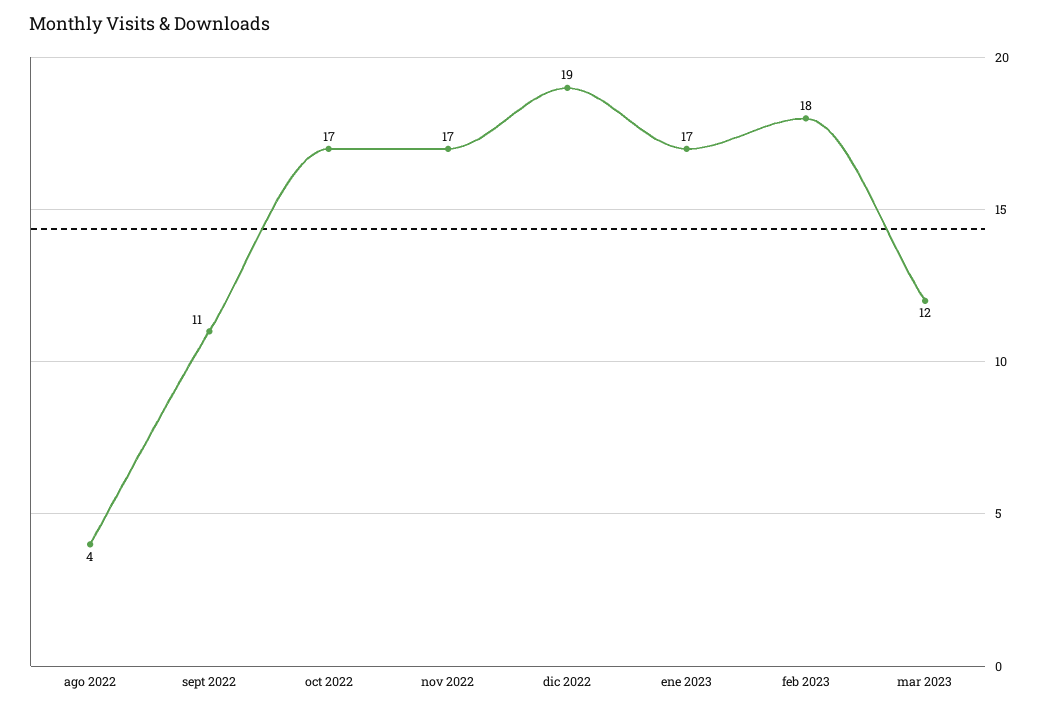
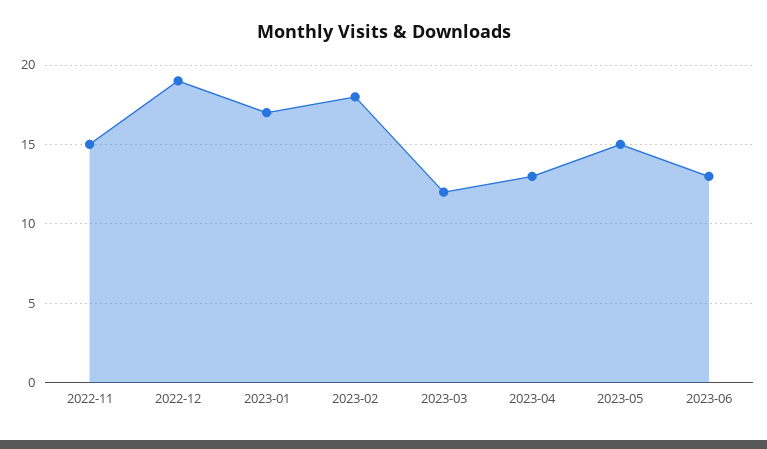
ago 2022: 4 -> none
sept 2022: 11 -> none
oct 2022: 17 -> none
nov 2022: 17 -> 15
2023-04: none -> 13
2023-05: none -> 15
2023-06: none -> 13

